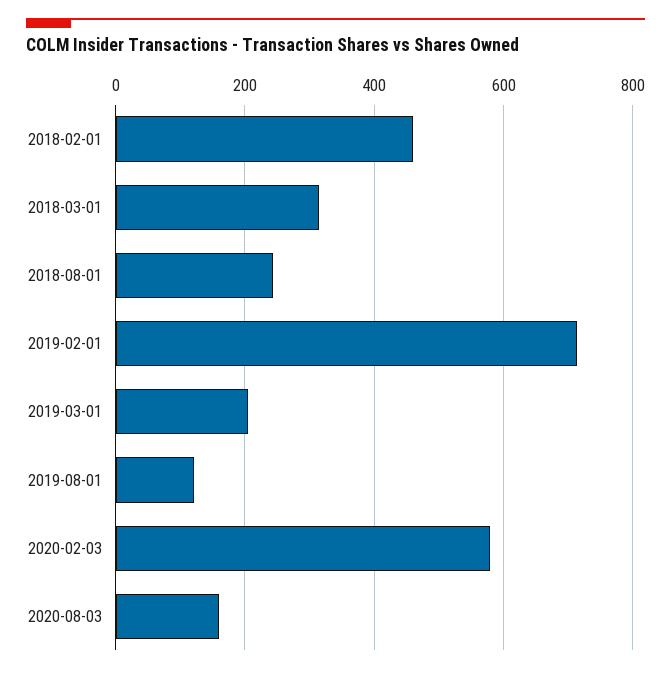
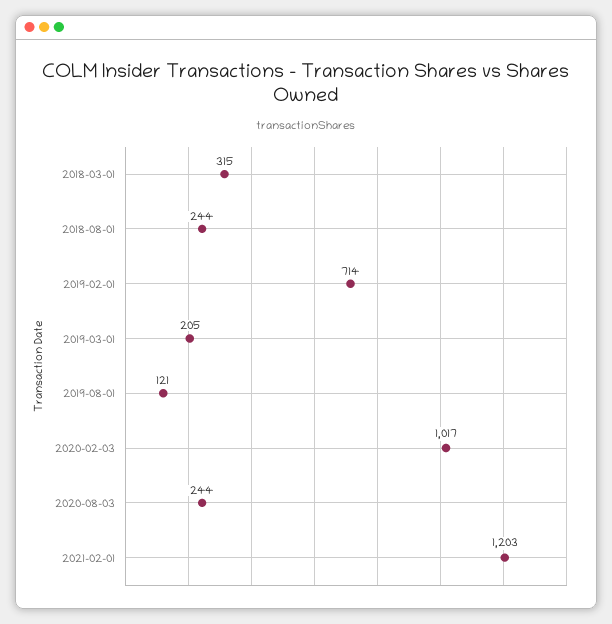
2018-02-01: 460 -> none
2020-02-03: 580 -> 1017
2020-08-03: 160 -> 244
2021-02-01: none -> 1203

